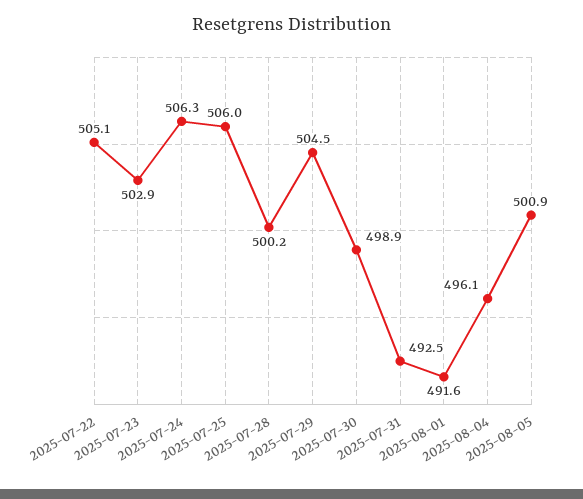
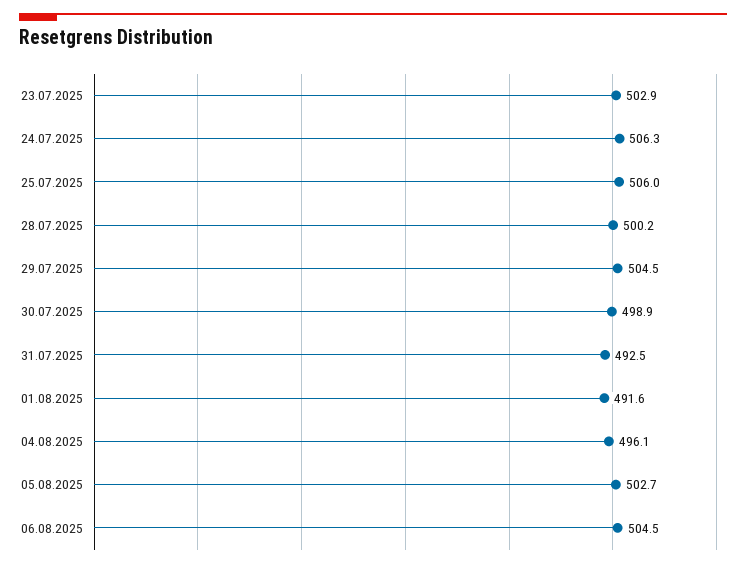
2025-07-22: 505.1 -> none
2025-08-05: 500.9 -> 502.7
06.08.2025: none -> 504.5

